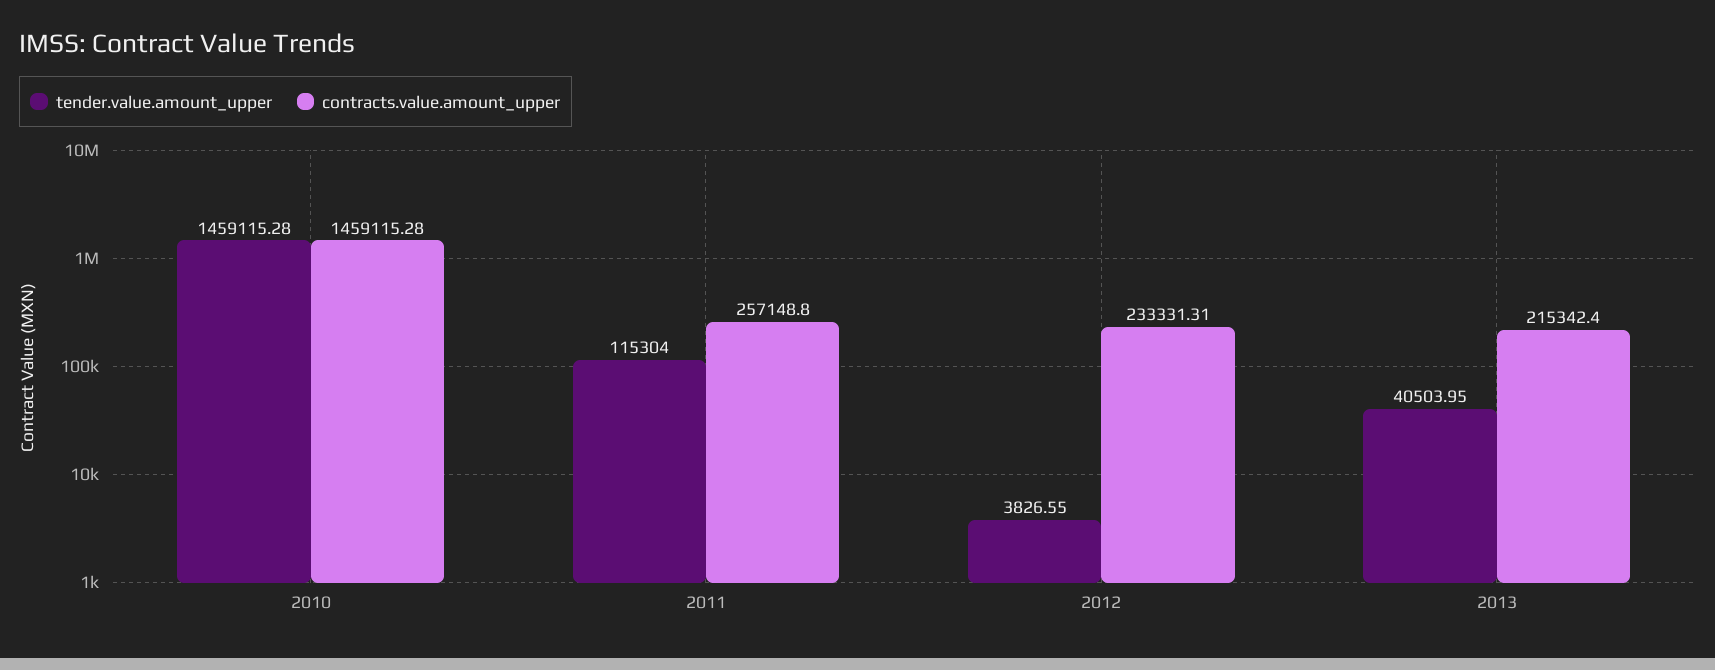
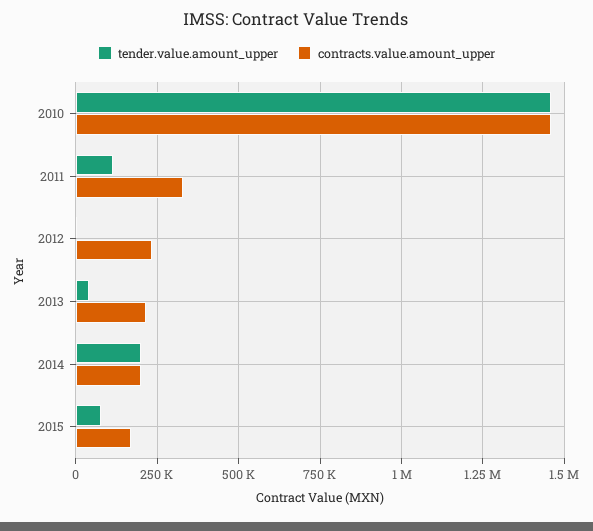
contracts.value.amount_upper, 2011: 257148.8 -> 325000
tender.value.amount_upper, 2014: none -> 200000
contracts.value.amount_upper, 2014: none -> 200000
tender.value.amount_upper, 2015: none -> 75000
contracts.value.amount_upper, 2015: none -> 175000

